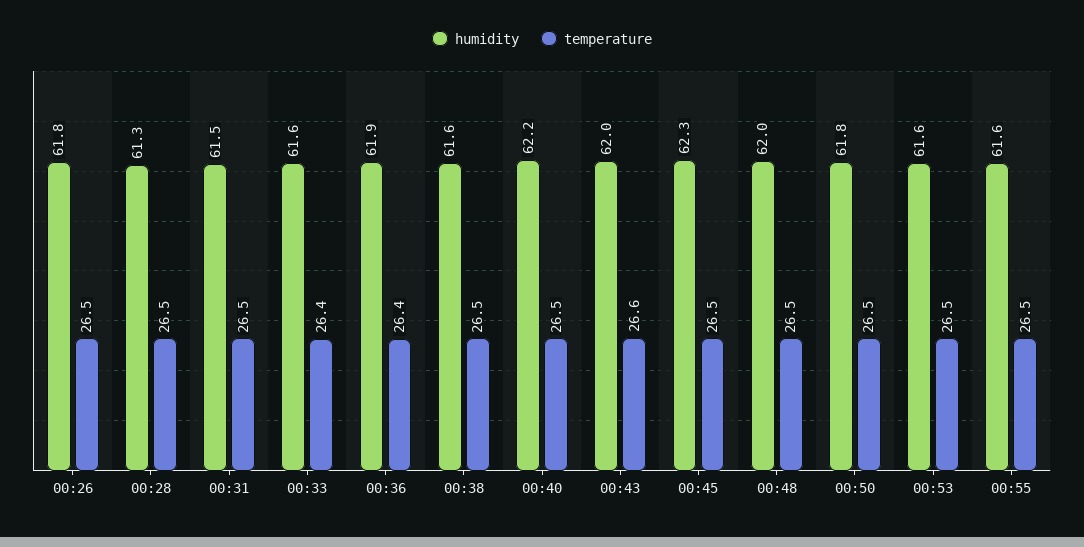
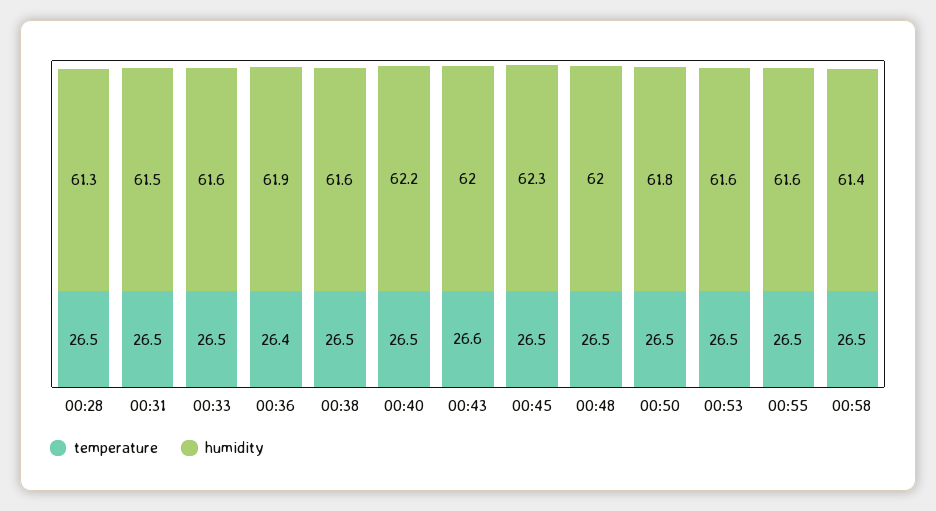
humidity, 00:26: 61.8 -> none
temperature, 00:26: 26.5 -> none
temperature, 00:33: 26.4 -> 26.5
temperature, 00:58: none -> 26.5
humidity, 00:58: none -> 61.4

